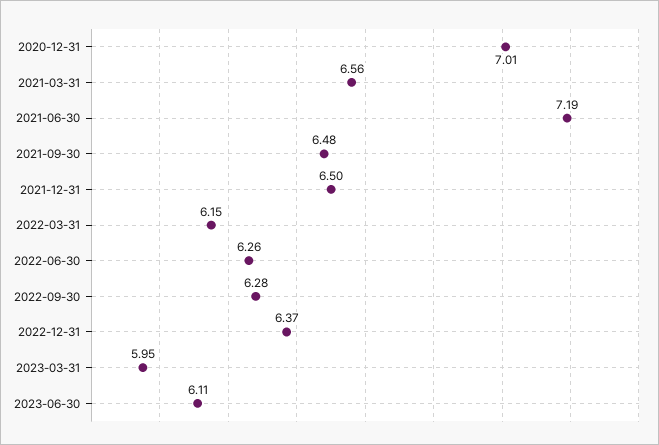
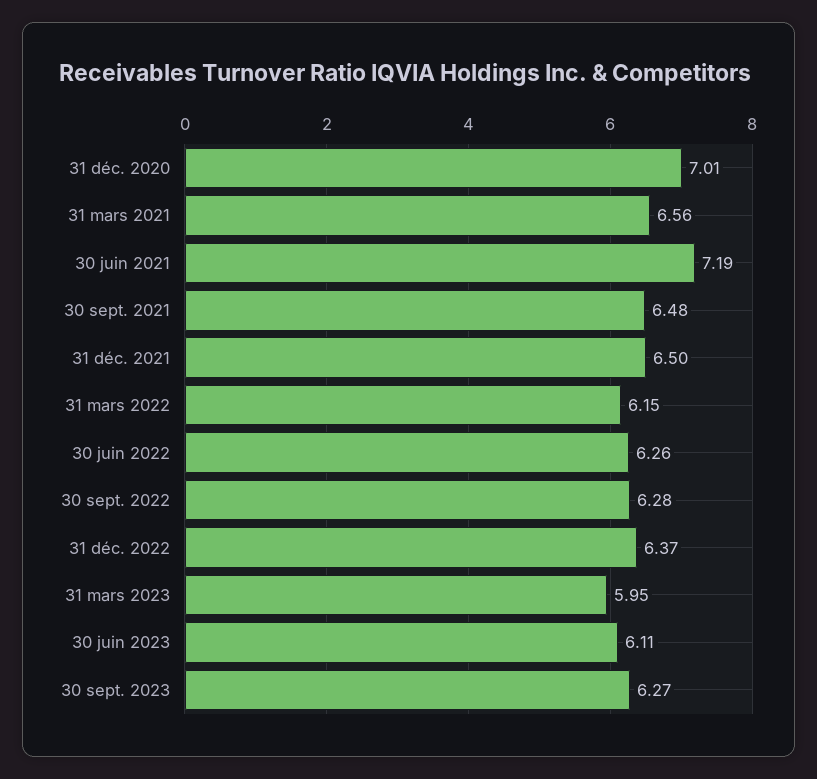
30 sept. 2023: none -> 6.27

